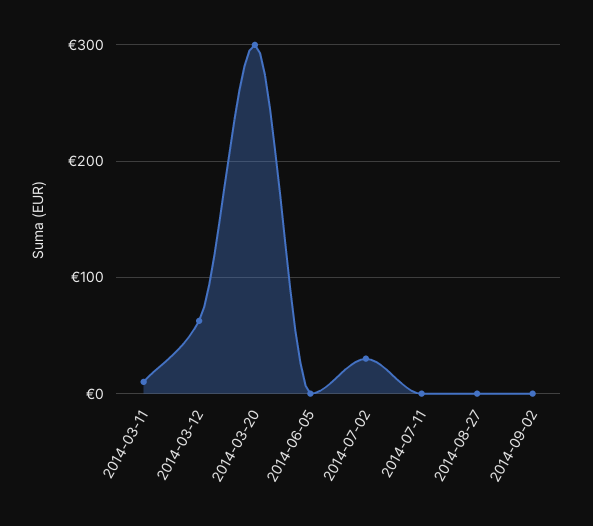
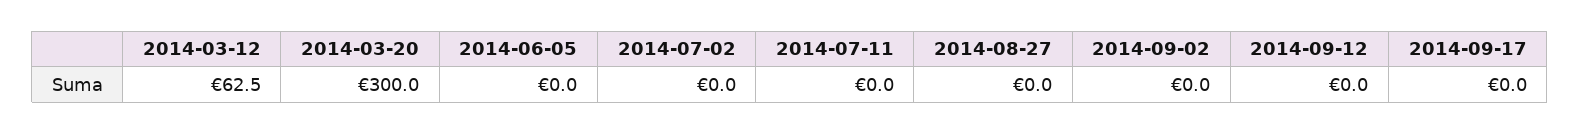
2014-03-11: 10 -> none
2014-07-02: 30 -> 0
2014-09-12: none -> 0
2014-09-17: none -> 0

